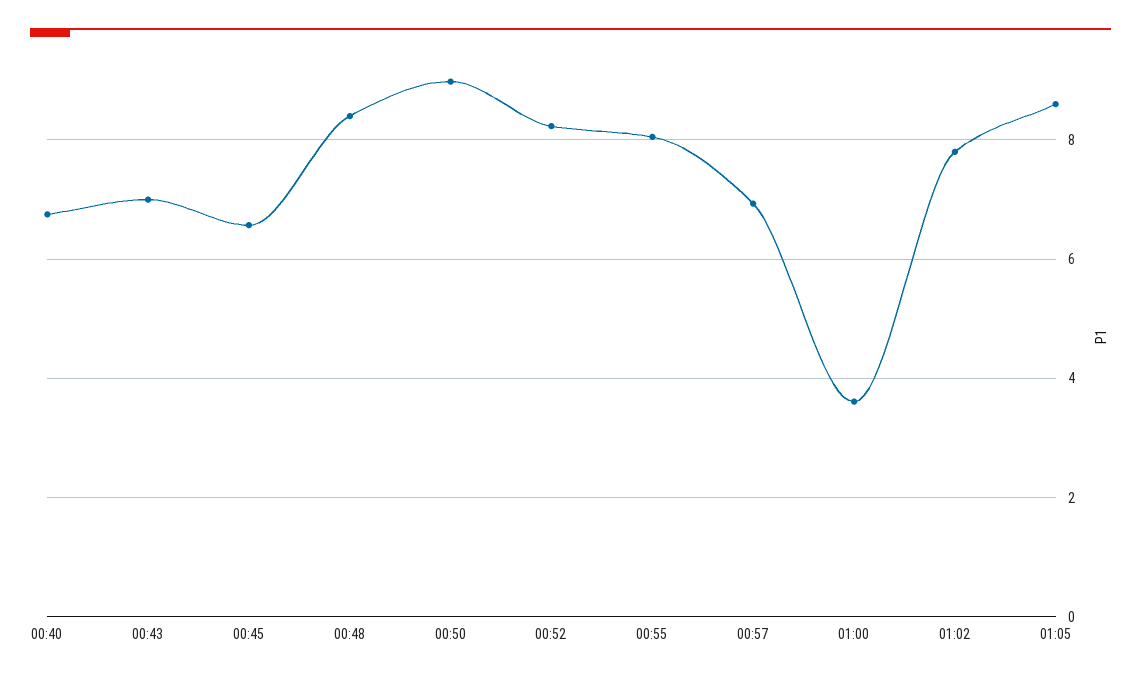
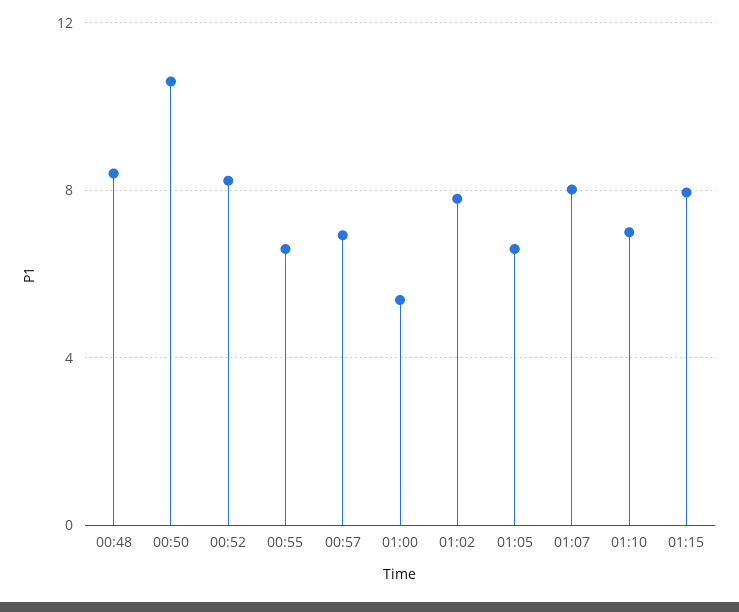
00:40: 6.8 -> none
00:43: 7 -> none
00:45: 6.6 -> none
00:50: 9 -> 10.5
00:55: 8 -> 6.5
01:00: 3.6 -> 5.5
01:05: 8.6 -> 6.5
01:07: none -> 8
01:10: none -> 7
01:15: none -> 8

